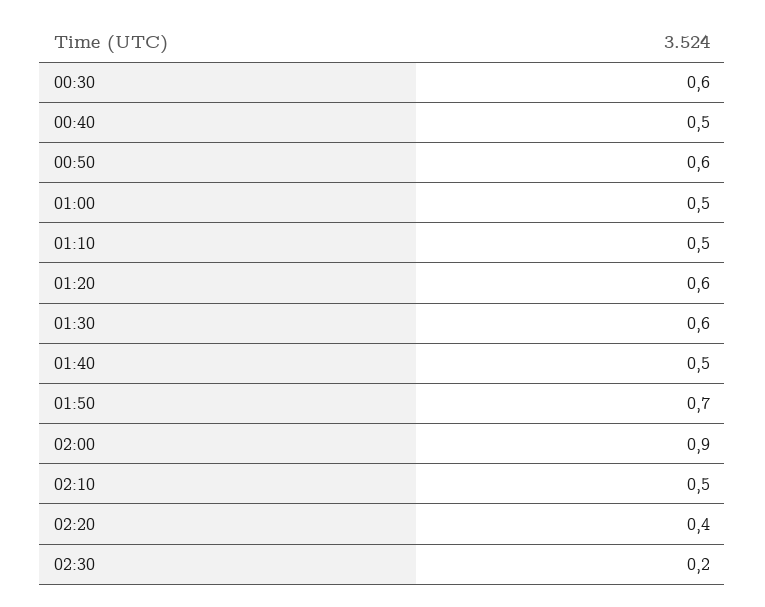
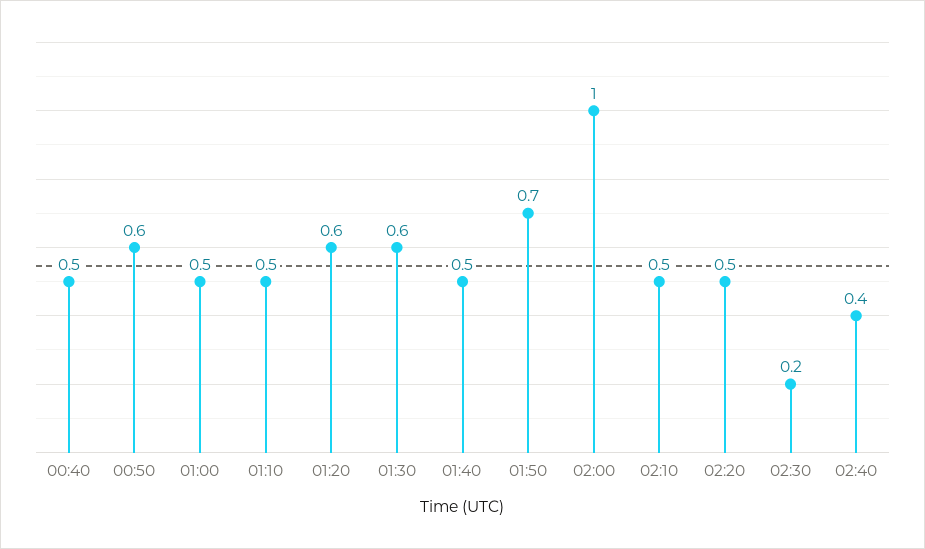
00:30: 0.6 -> none
02:00: 0.9 -> 1
02:20: 0.4 -> 0.5
02:40: none -> 0.4

